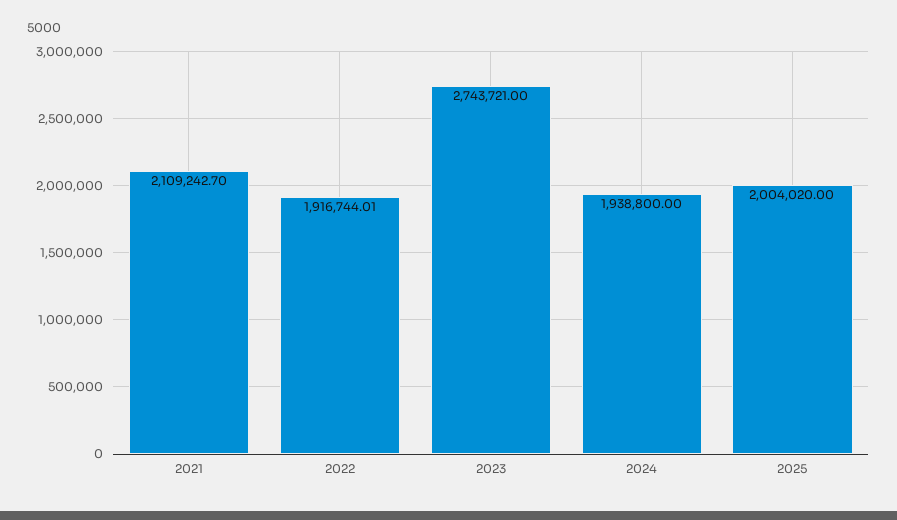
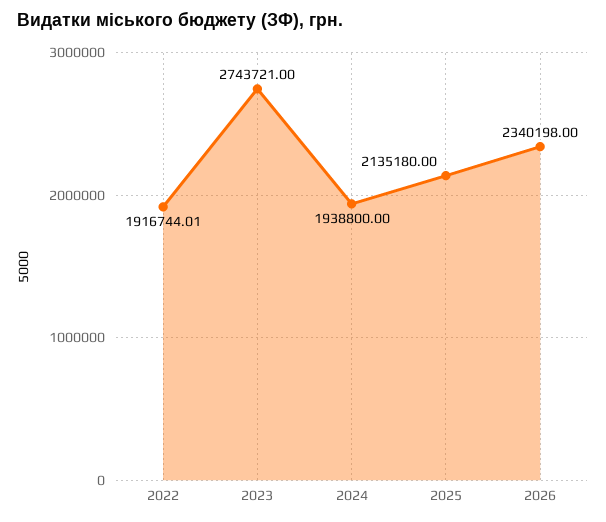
2021: 2109242.7 -> none
2025: 2004020 -> 2135180
2026: none -> 2340198

